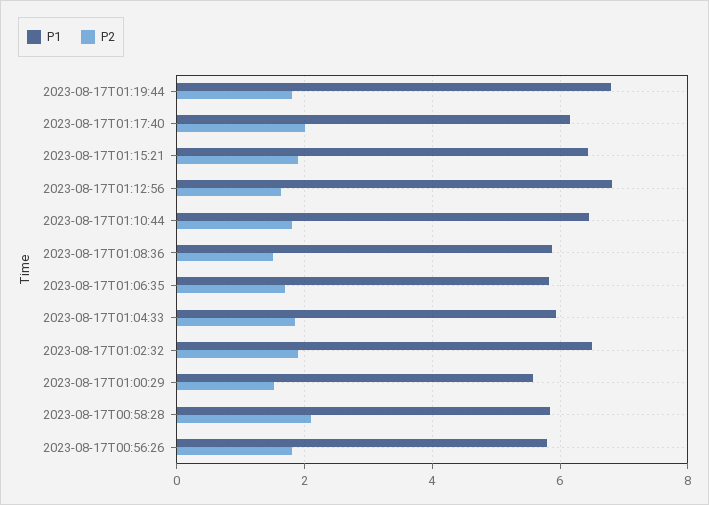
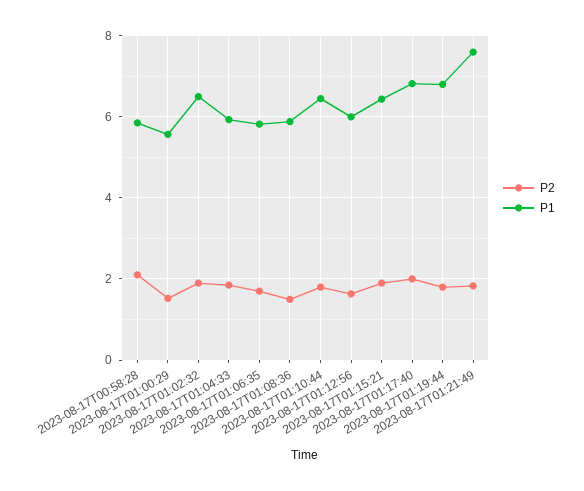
P1, 2023-08-17T01:17:40: 6.2 -> 6.8
P1, 2023-08-17T01:12:56: 6.8 -> 6
P1, 2023-08-17T00:56:26: 5.8 -> none
P2, 2023-08-17T00:56:26: 1.8 -> none
P2, 2023-08-17T01:21:49: none -> 1.8
P1, 2023-08-17T01:21:49: none -> 7.6

